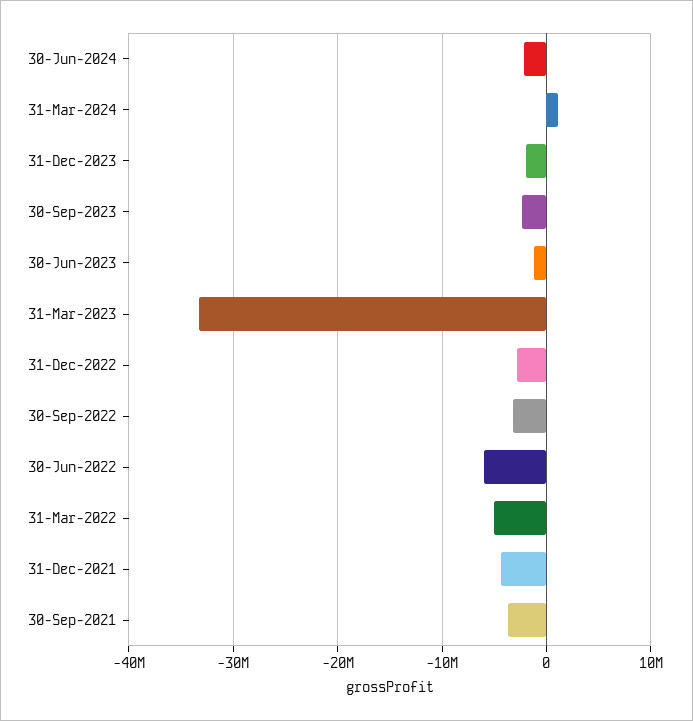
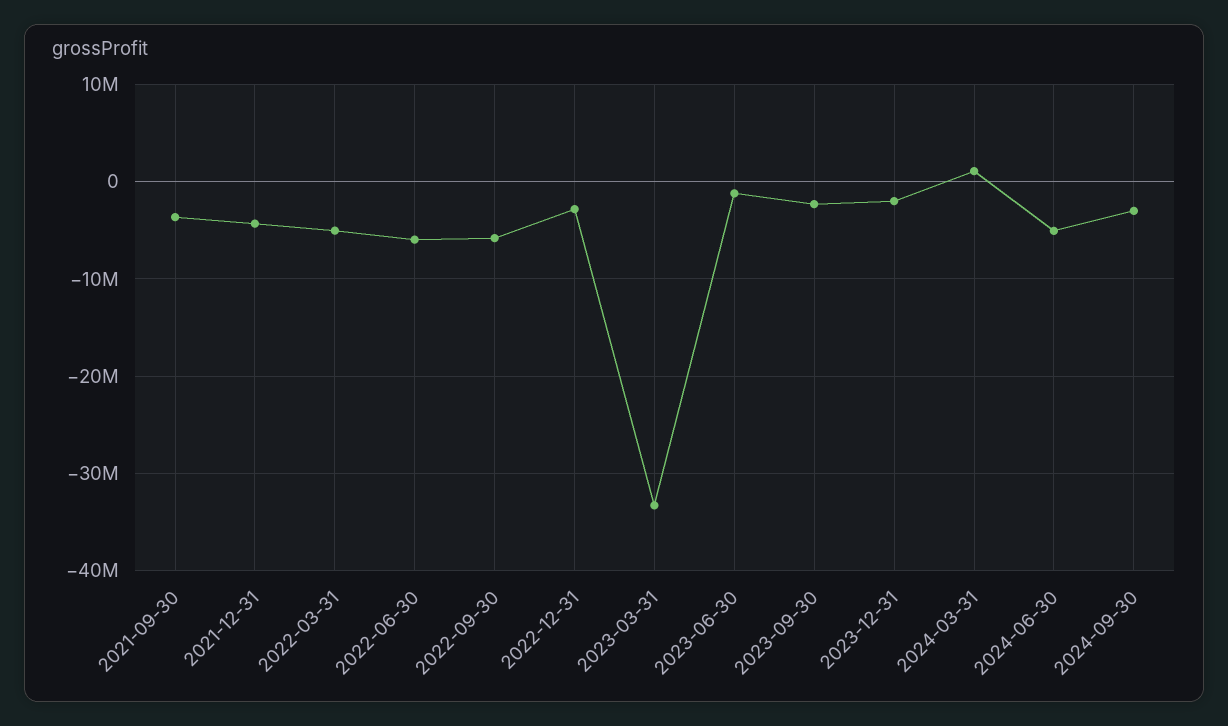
30-Jun-2024: -2000000 -> -5000000
30-Sep-2022: -3000000 -> -6000000
2024-09-30: none -> -3000000

